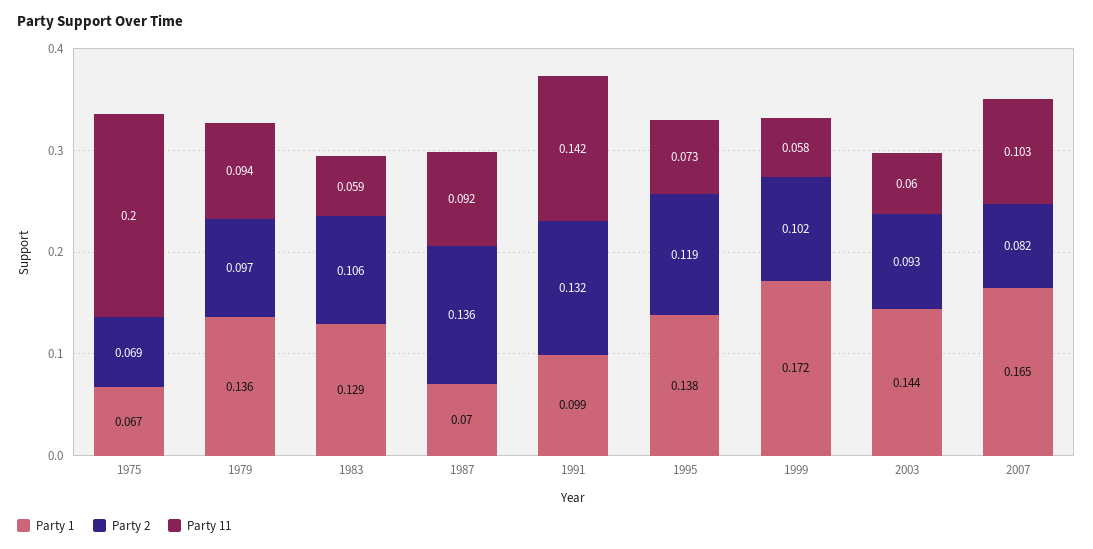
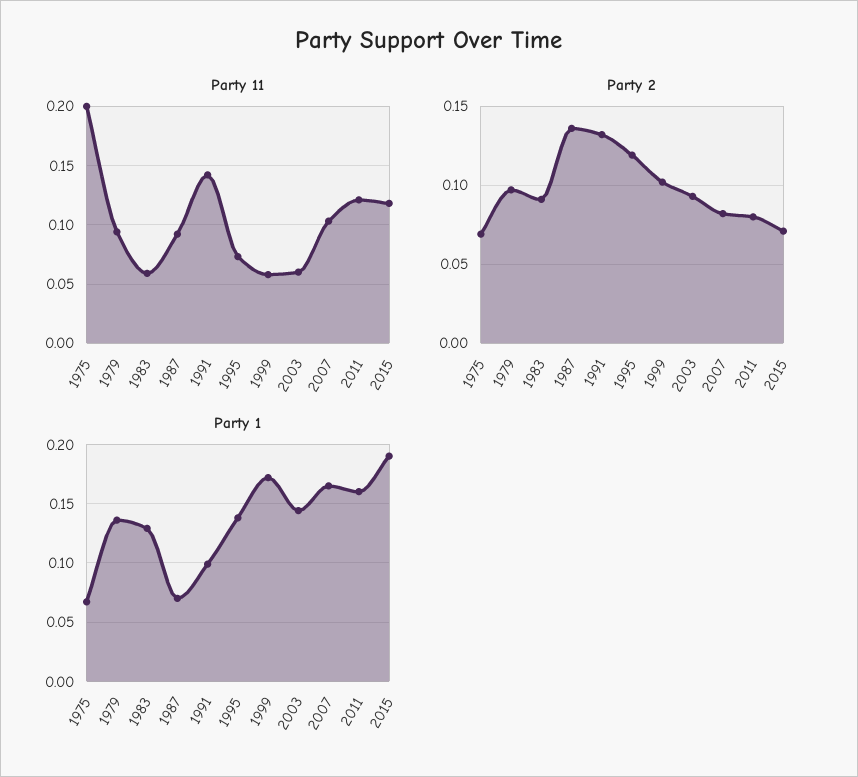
Party 2, 1983: 0.106 -> 0.09
Party 11, 2011: none -> 0.12
Party 11, 2015: none -> 0.12
Party 2, 2011: none -> 0.08
Party 2, 2015: none -> 0.07
Party 1, 2011: none -> 0.16
Party 1, 2015: none -> 0.19

